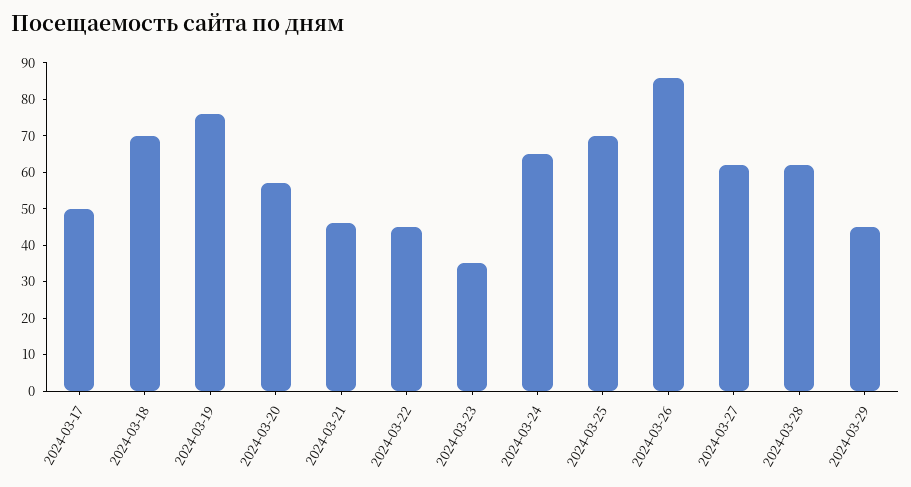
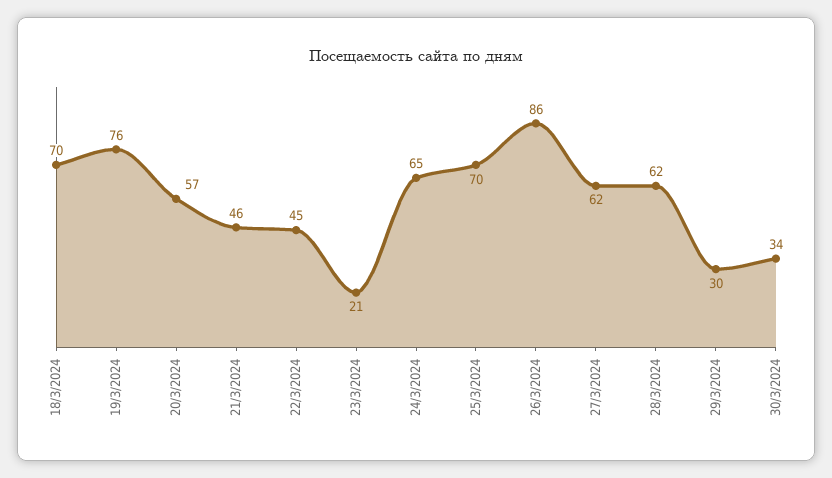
2024-03-17: 50 -> none
2024-03-23: 35 -> 21
2024-03-29: 45 -> 30
30/3/2024: none -> 34

